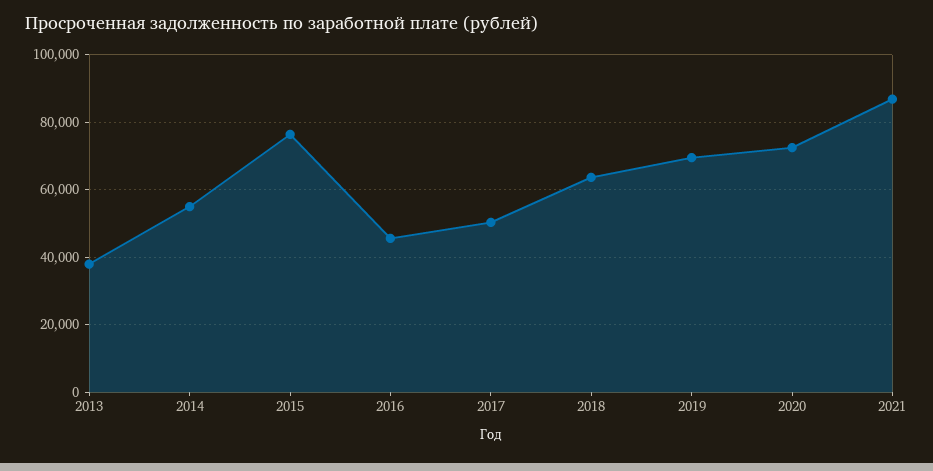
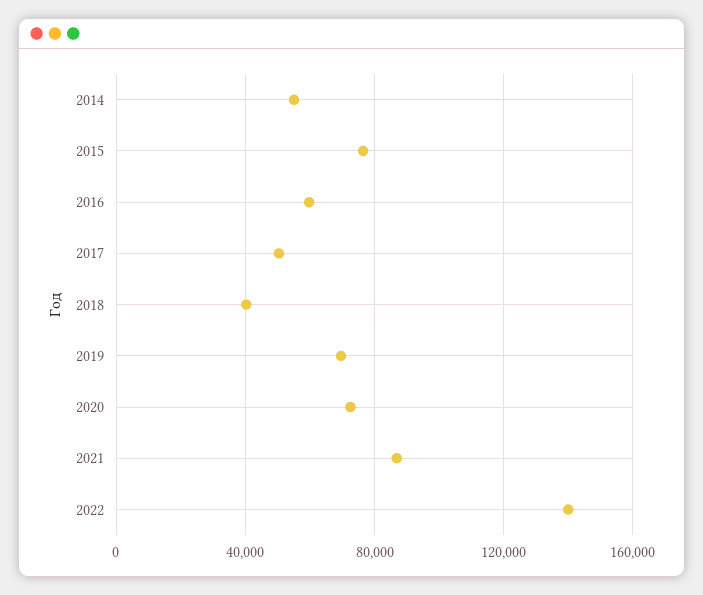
2013: 38000 -> none
2016: 46000 -> 60000
2018: 64000 -> 40000
2022: none -> 140000

